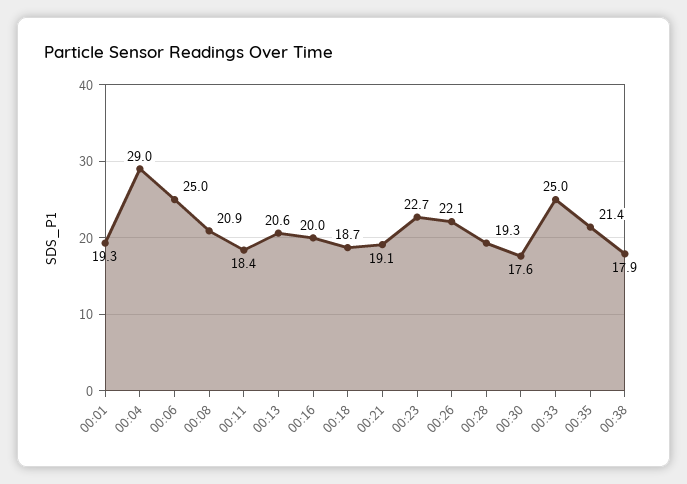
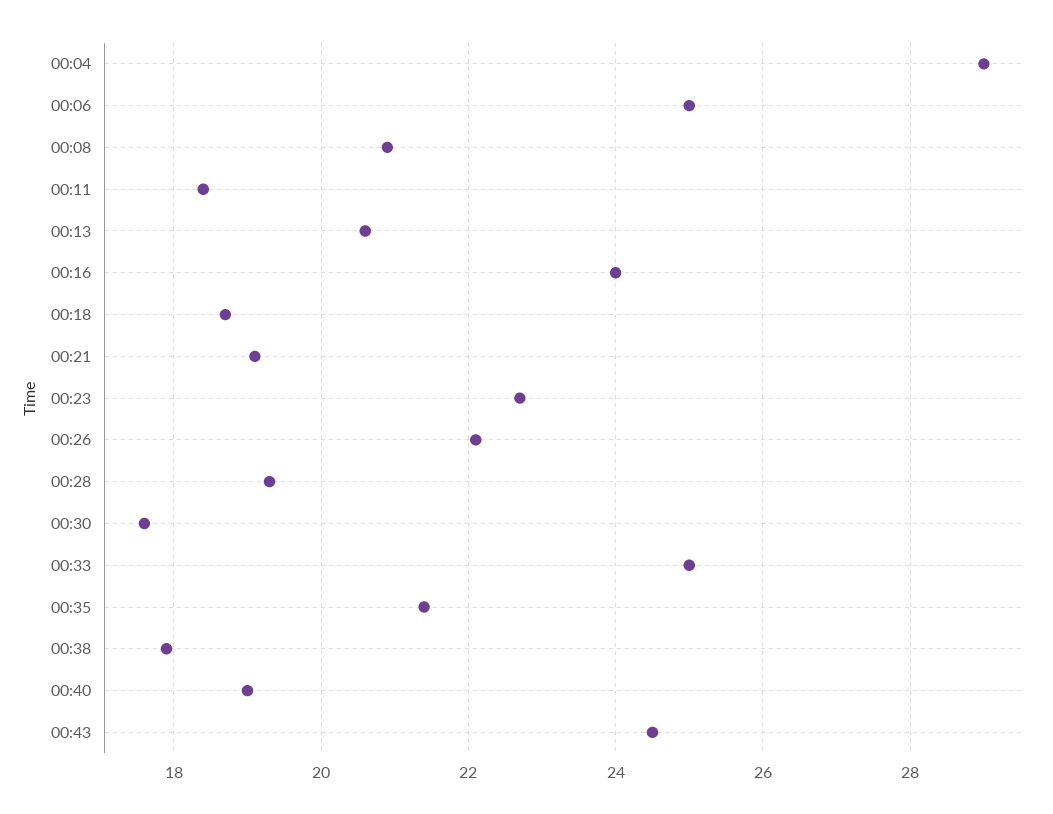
00:01: 19.3 -> none
00:16: 20 -> 24
00:40: none -> 19
00:43: none -> 24.5

